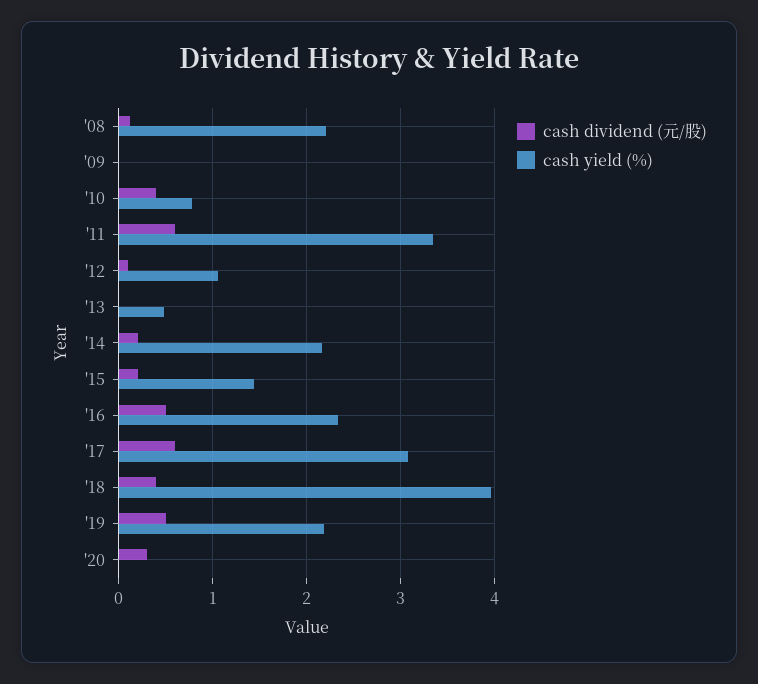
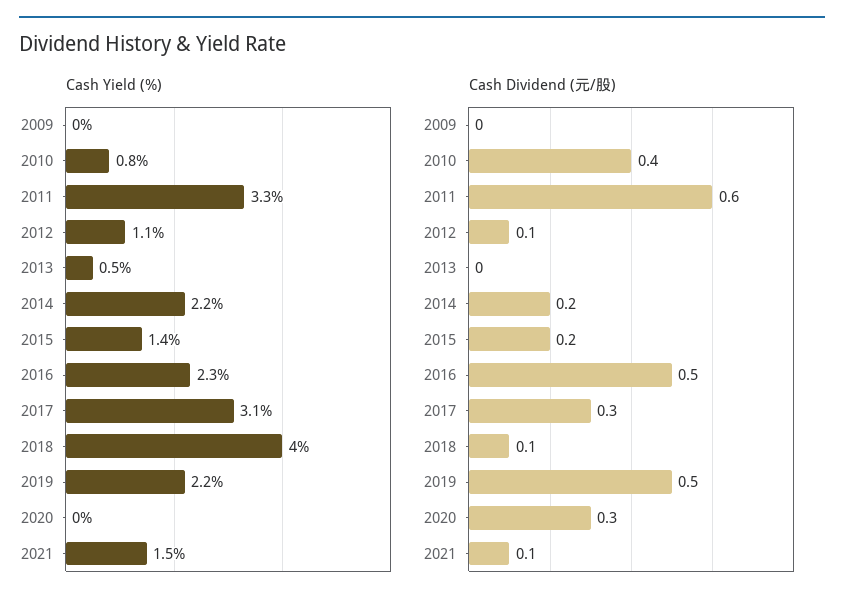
cash dividend (元/股), '08: 0.1 -> none
cash yield (%), '08: 2.2 -> none
cash dividend (元/股), '17: 0.6 -> 0.3
cash dividend (元/股), '18: 0.4 -> 0.1
cash yield (%), 2021: none -> 1.5
cash dividend (元/股), 2021: none -> 0.1

